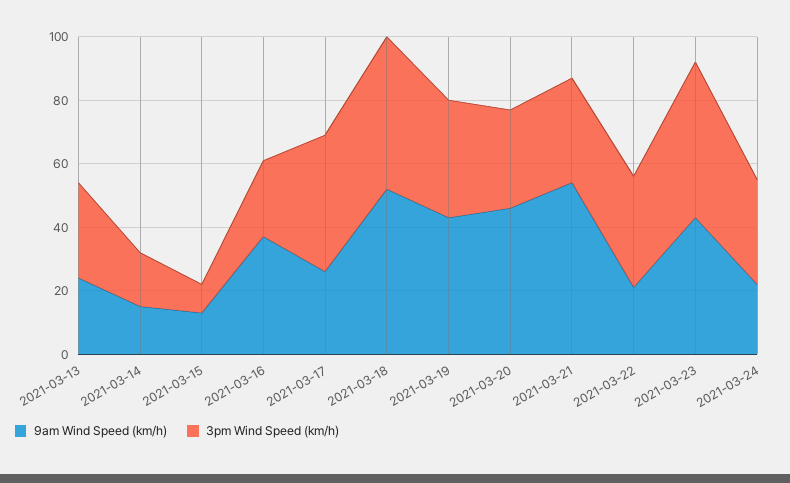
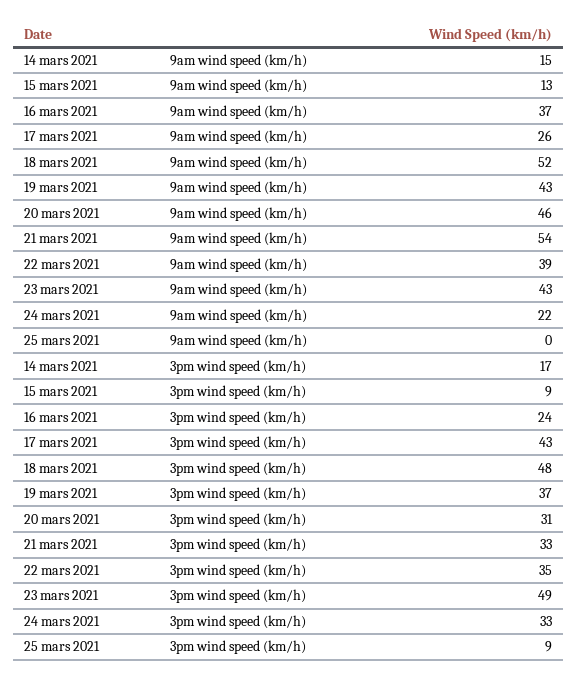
9am Wind Speed (km/h), 2021-03-13: 25 -> none
3pm Wind Speed (km/h), 2021-03-13: 30 -> none
9am Wind Speed (km/h), 2021-03-22: 20 -> 39
9am Wind Speed (km/h), 25 mars 2021: none -> 0
3pm Wind Speed (km/h), 25 mars 2021: none -> 9

